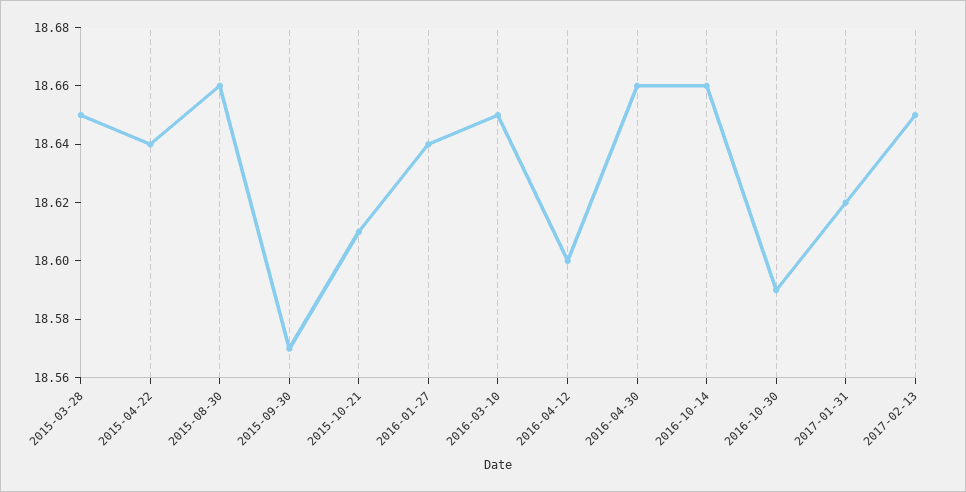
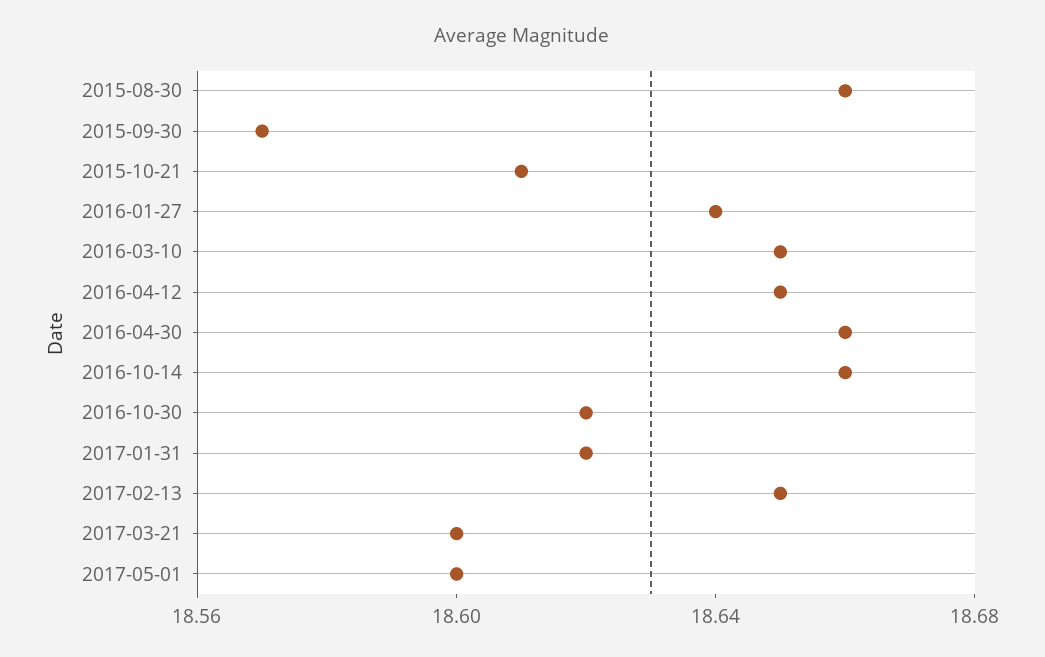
2015-03-28: 18.65 -> none
2015-04-22: 18.64 -> none
2016-04-12: 18.6 -> 18.65
2016-10-30: 18.59 -> 18.62
2017-03-21: none -> 18.6
2017-05-01: none -> 18.6

